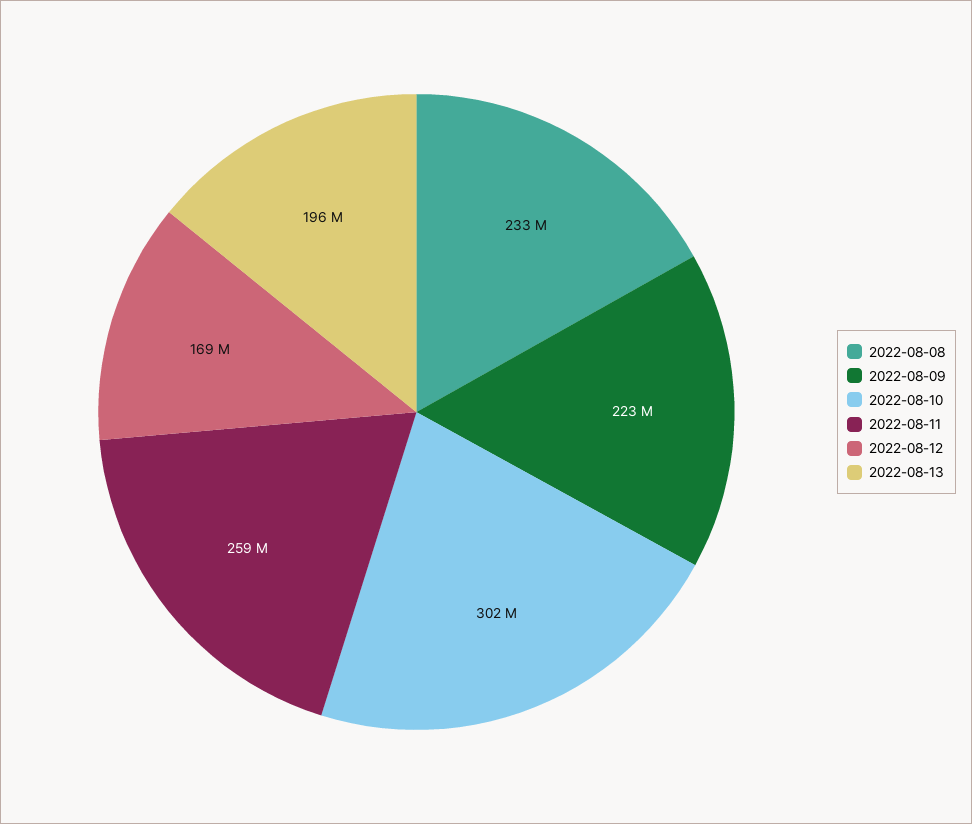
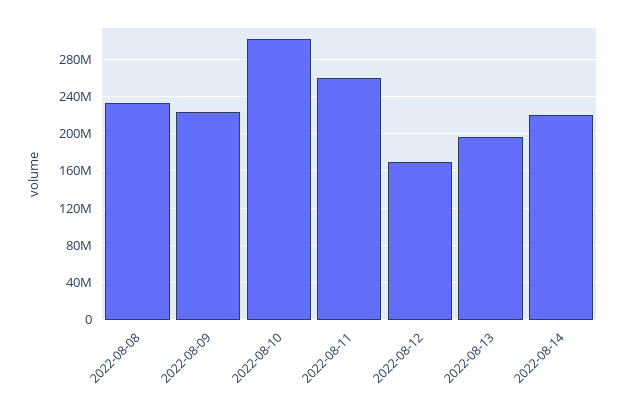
2022-08-14: none -> 220000000

